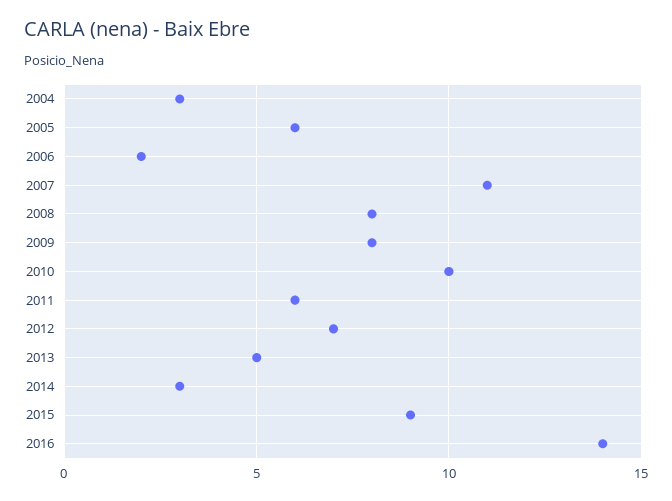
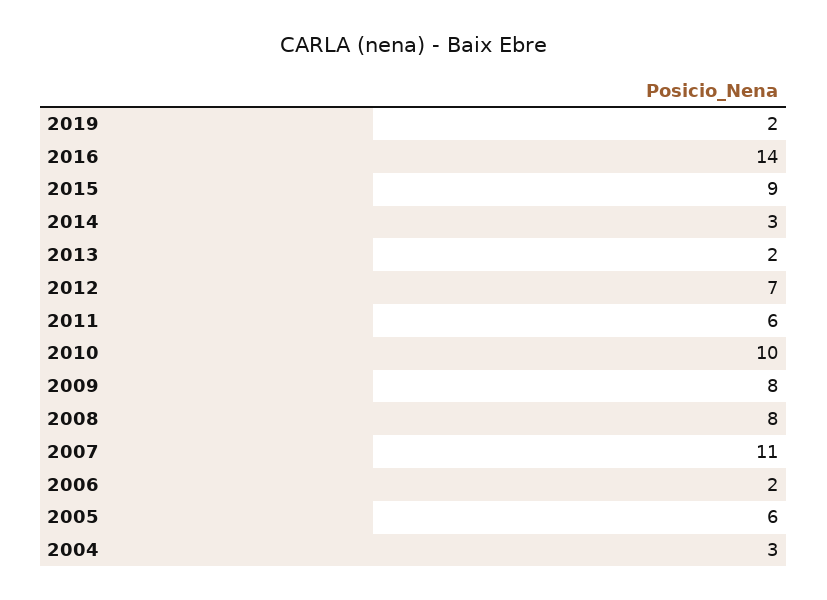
2013: 5 -> 2
2019: none -> 2

